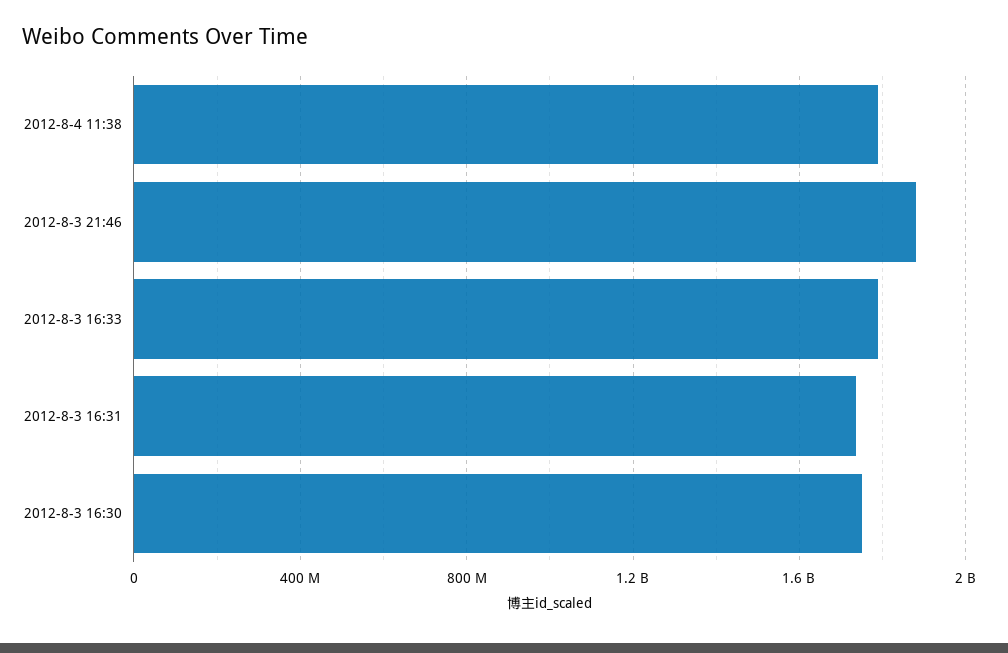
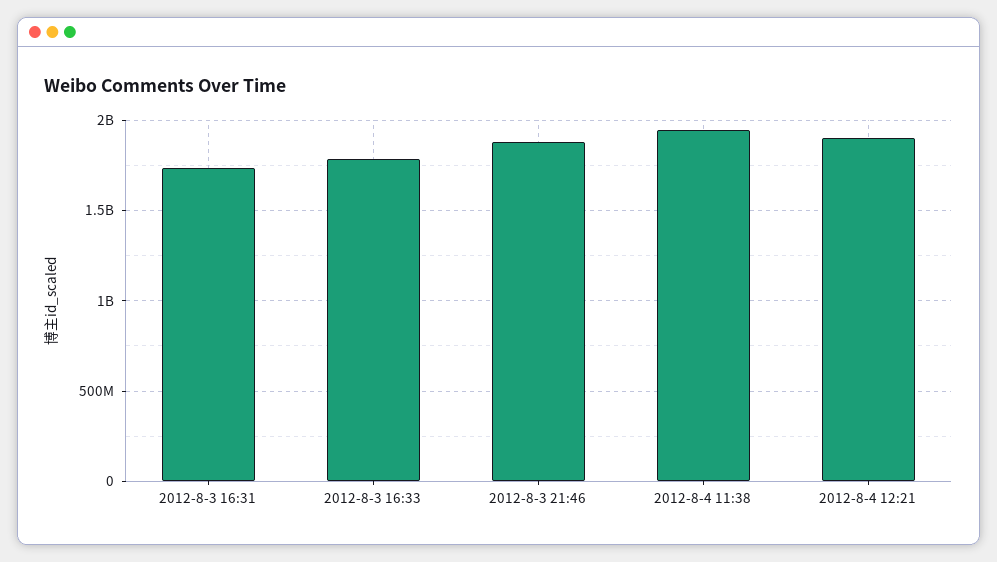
2012-8-4 11:38: 1800000000 -> 1950000000
2012-8-3 16:30: 1750000000 -> none
2012-8-4 12:21: none -> 1900000000

